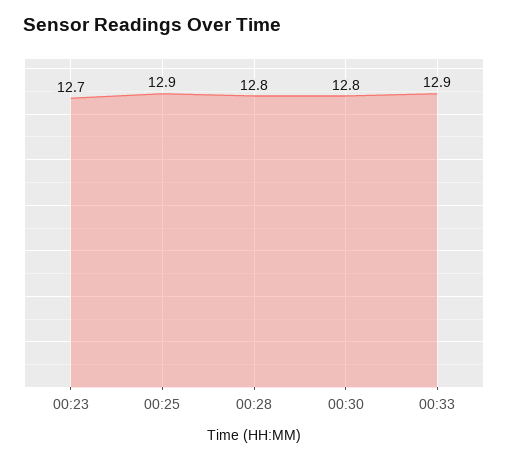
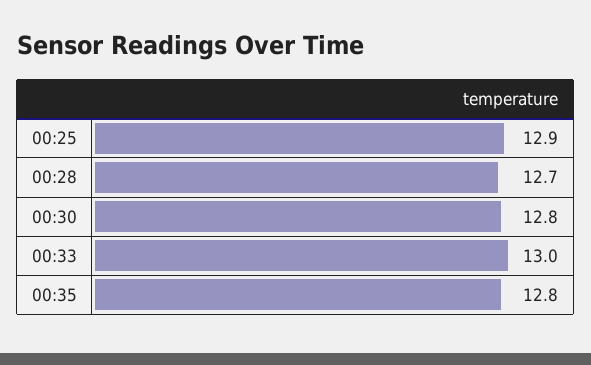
00:23: 12.7 -> none
00:28: 12.8 -> 12.7
00:33: 12.9 -> 13
00:35: none -> 12.8

